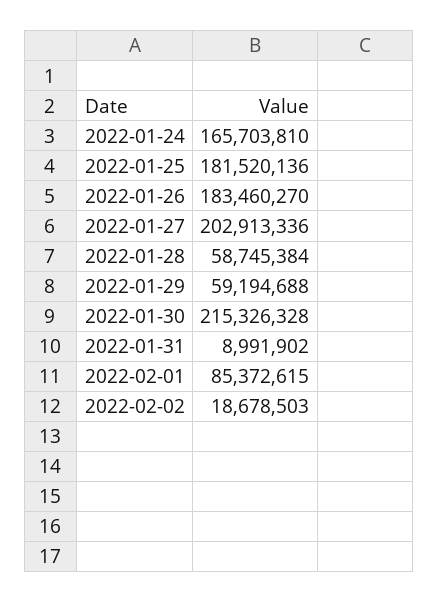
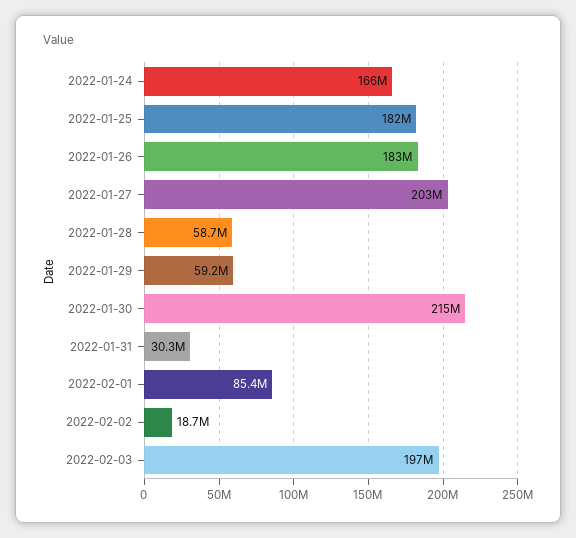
2022-01-31: 8991902 -> 30300000
2022-02-03: none -> 197000000

